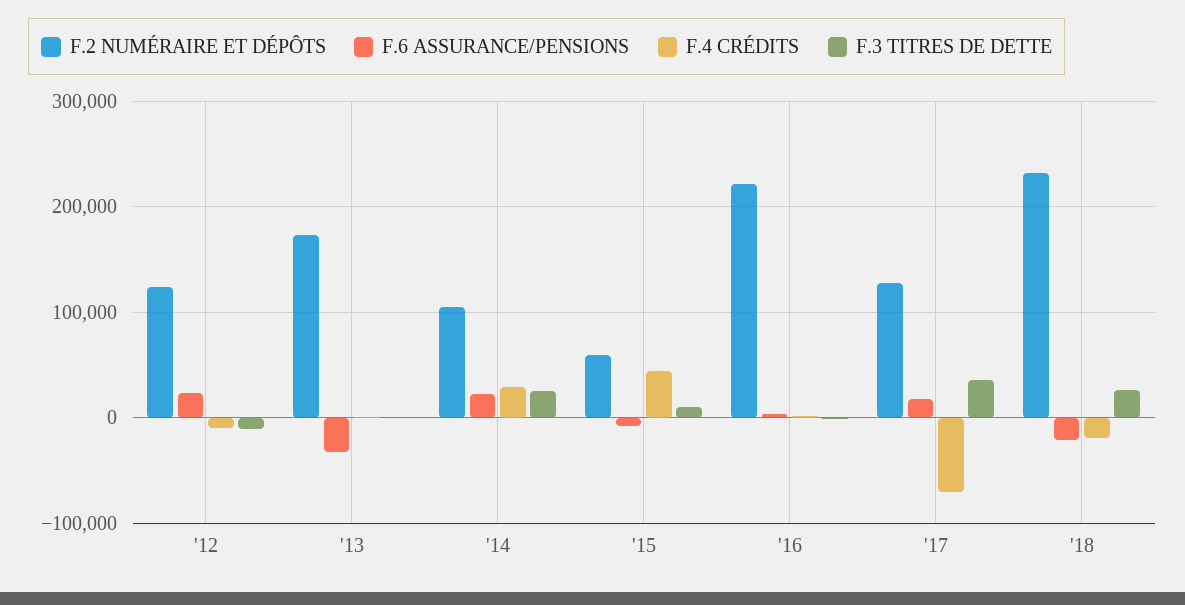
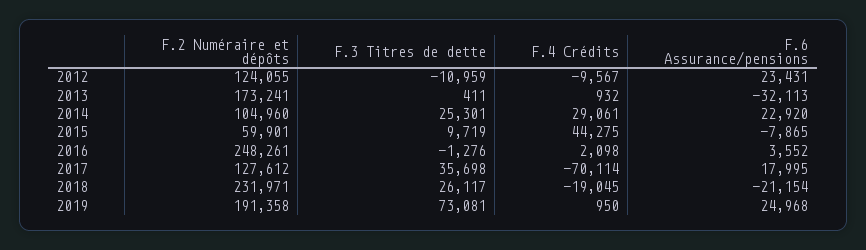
F.2 NUMÉRAIRE ET DÉPÔTS, '16: 220000 -> 248261
F.2 NUMÉRAIRE ET DÉPÔTS, 2019: none -> 191358
F.3 TITRES DE DETTE, 2019: none -> 73081
F.4 CRÉDITS, 2019: none -> 950
F.6 ASSURANCE/PENSIONS, 2019: none -> 24968

